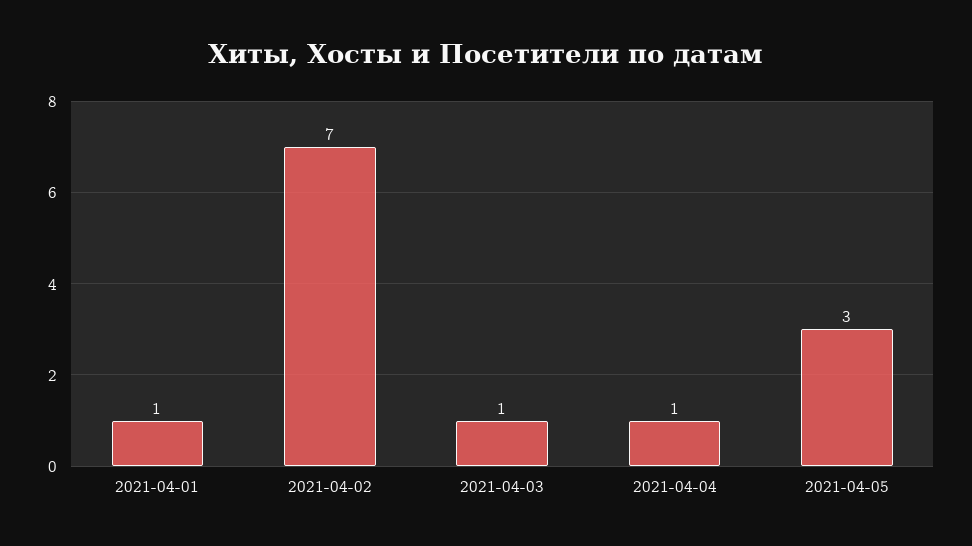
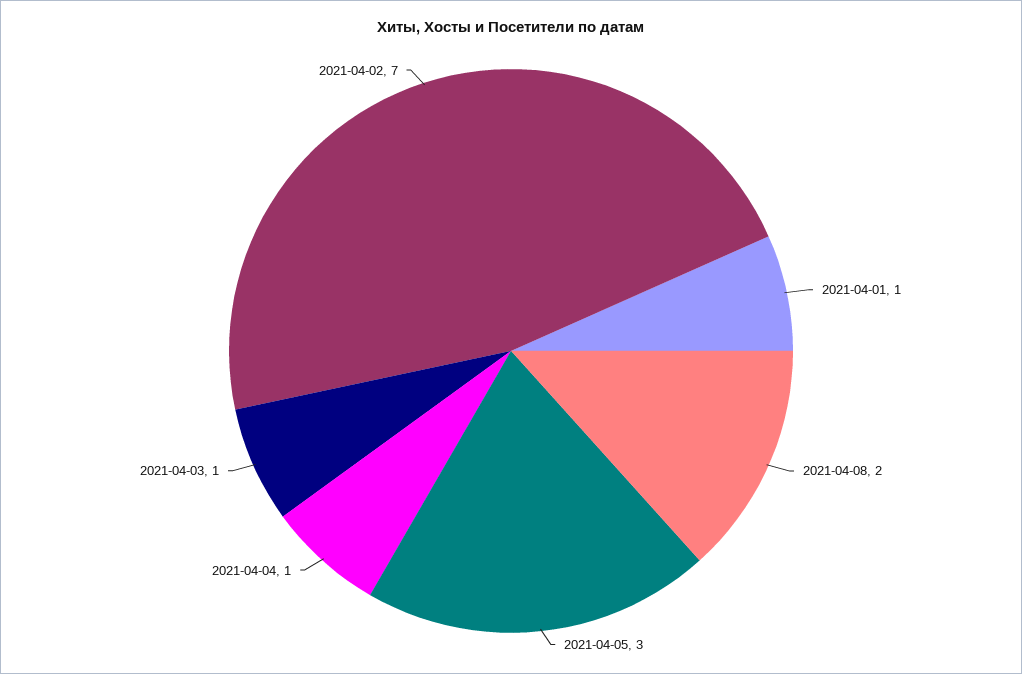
2021-04-08: none -> 2

